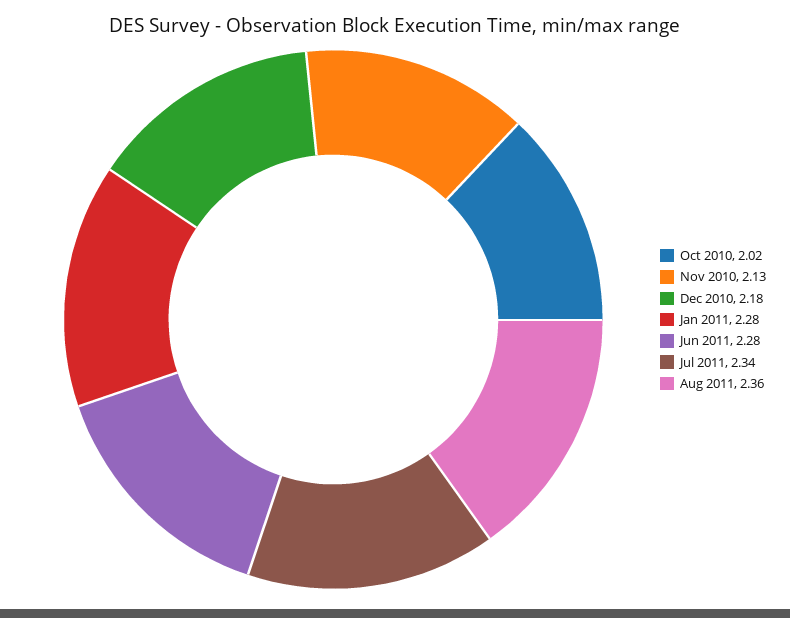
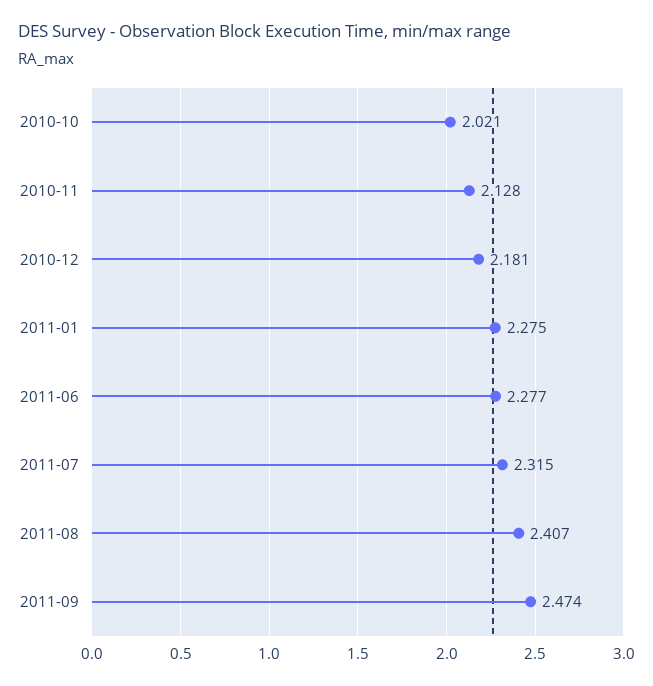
Jul 2011: 2.34 -> 2.315
Aug 2011: 2.36 -> 2.407
2011-09: none -> 2.474

